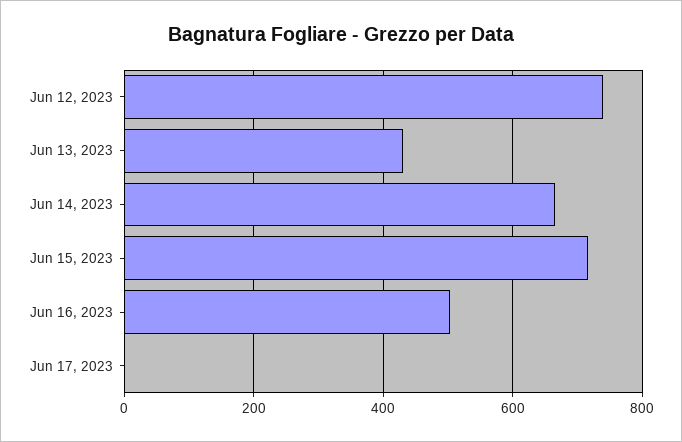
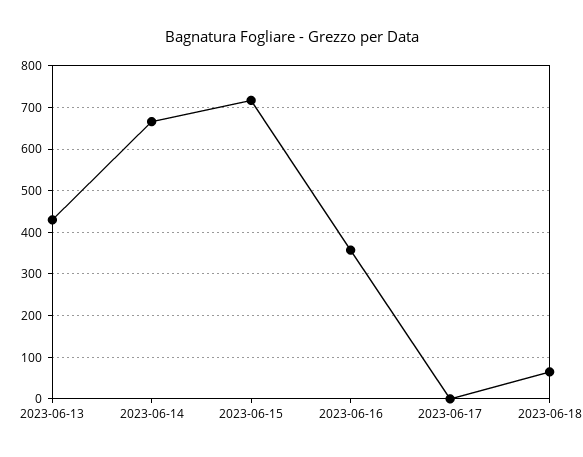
Jun 12, 2023: 740 -> none
Jun 16, 2023: 500 -> 360
2023-06-18: none -> 60

